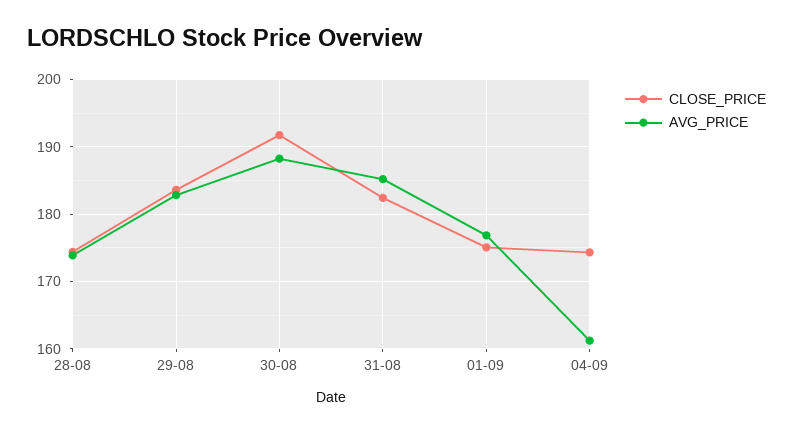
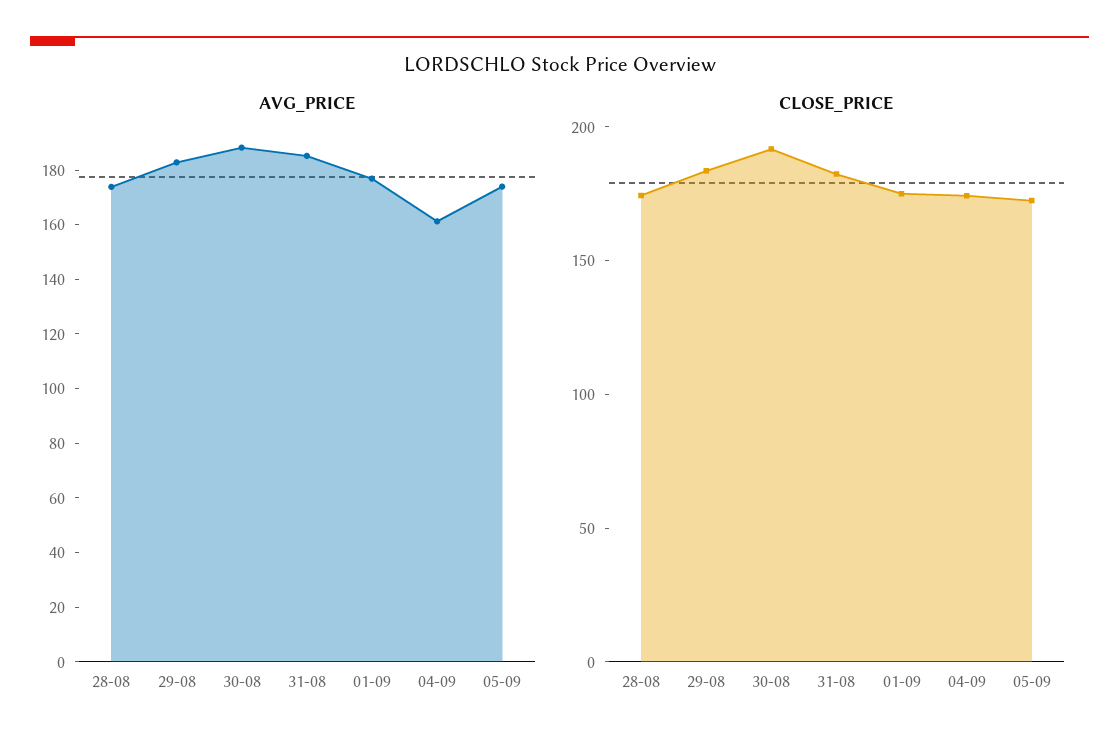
AVG_PRICE, 05-09: none -> 175
CLOSE_PRICE, 05-09: none -> 170

